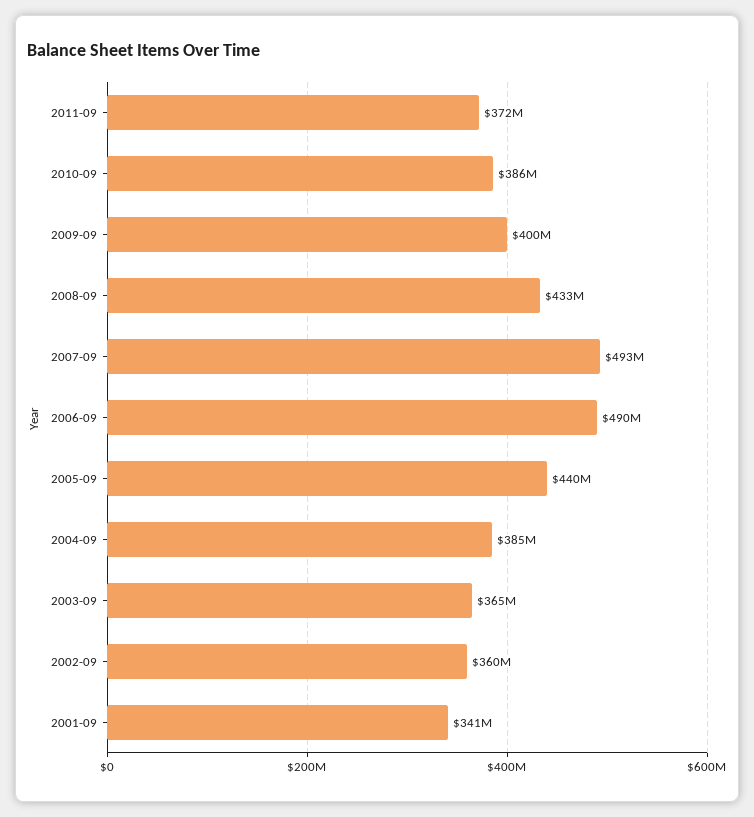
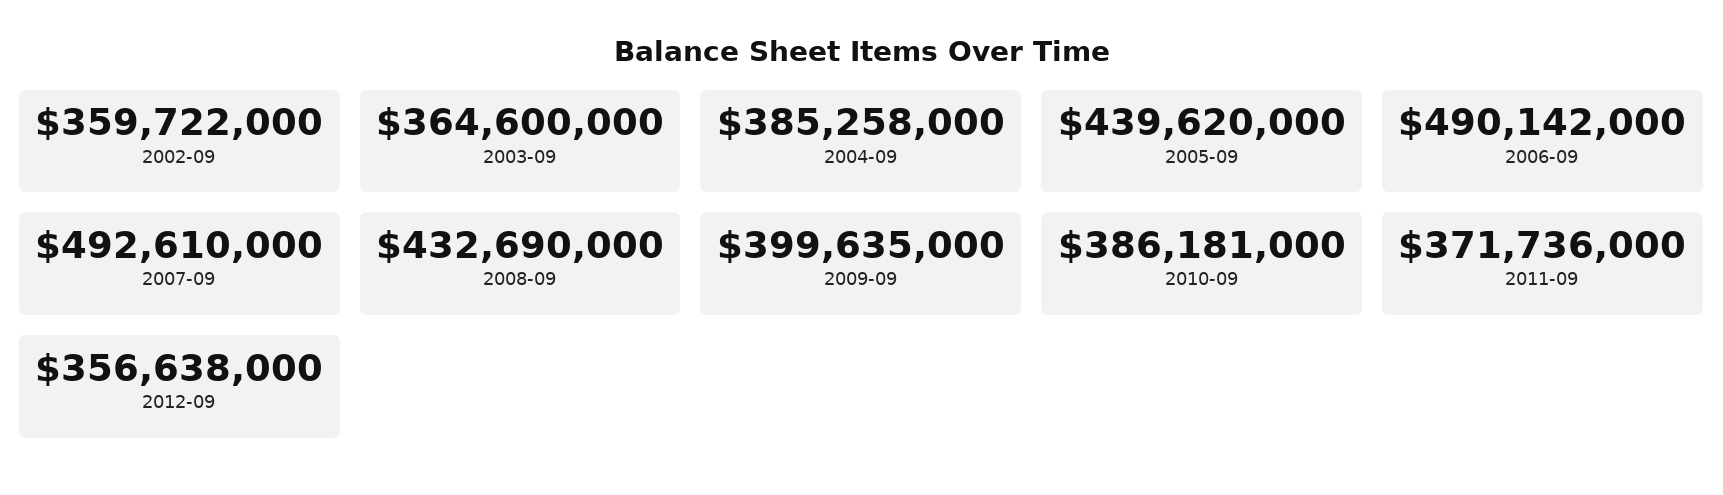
2001-09: 341000000 -> none
2012-09: none -> 356638000

